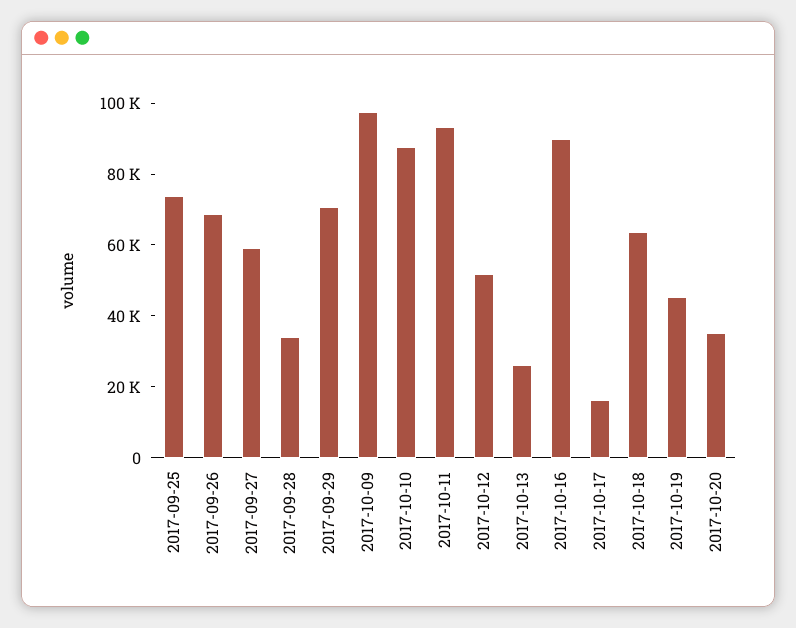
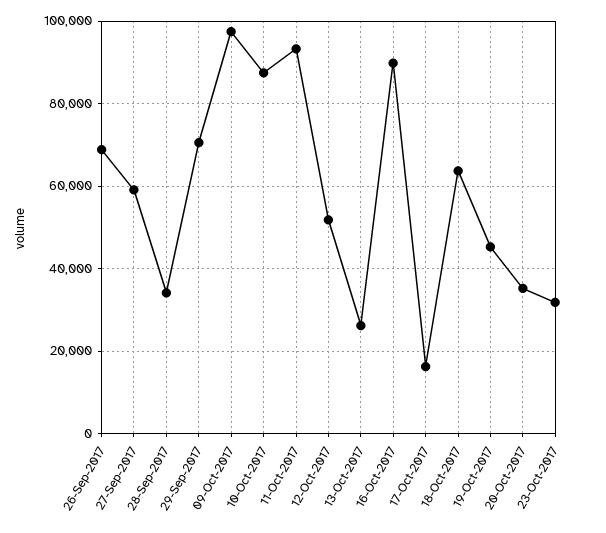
2017-09-25: 75000 -> none
23-Oct-2017: none -> 32000

